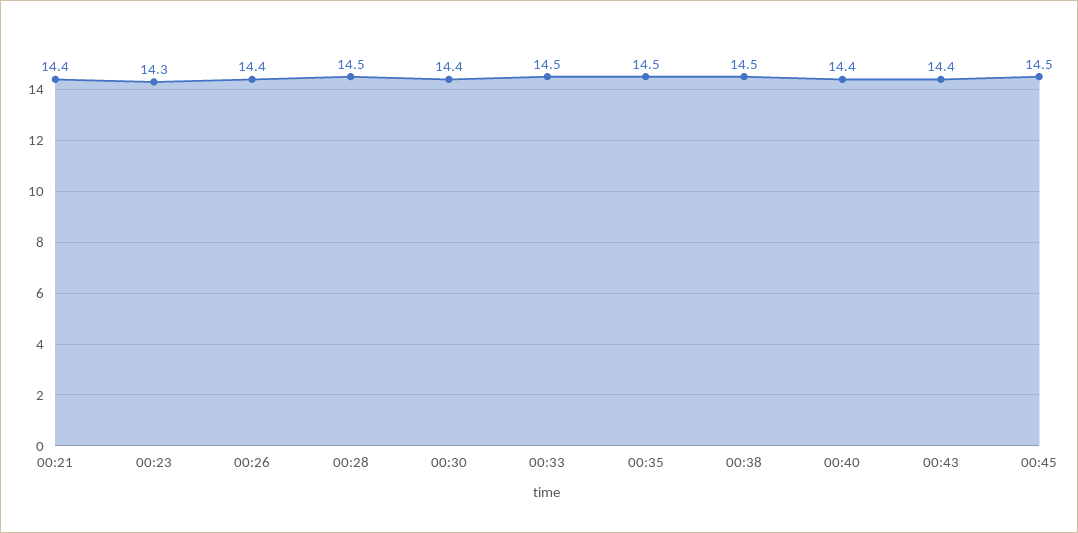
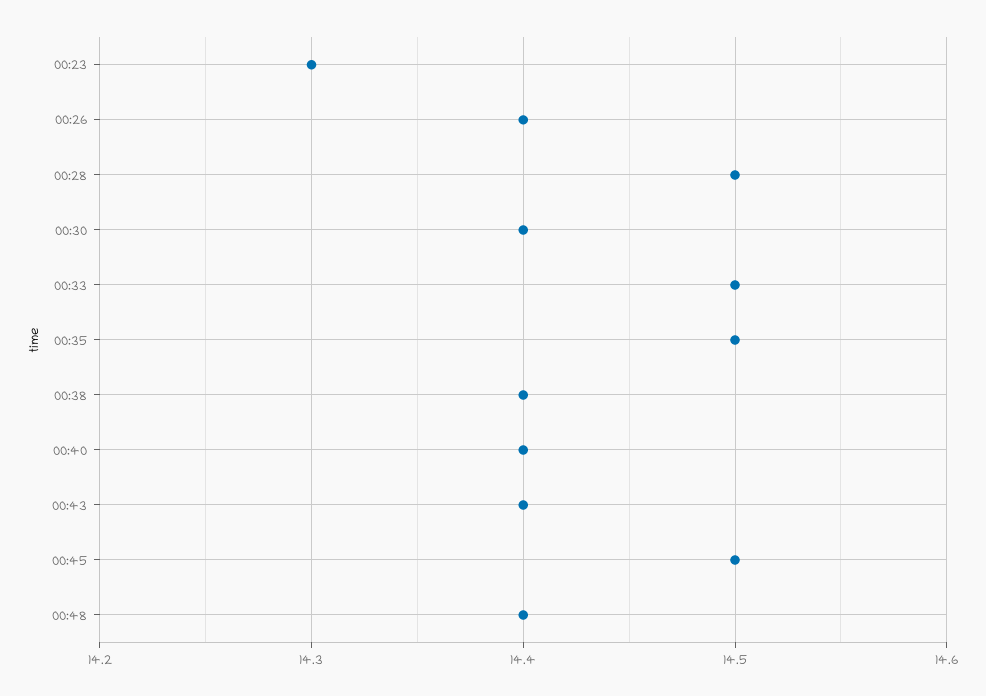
00:21: 14.4 -> none
00:38: 14.5 -> 14.4
00:48: none -> 14.4

